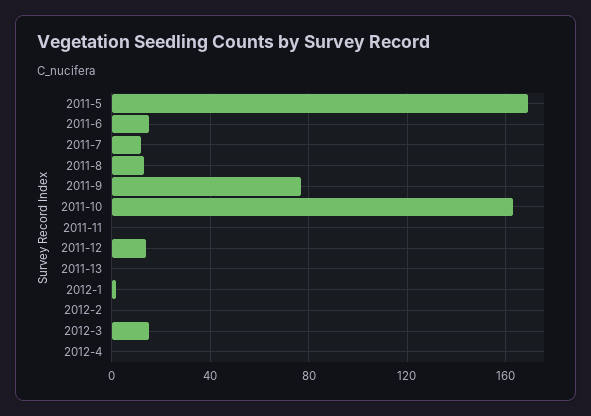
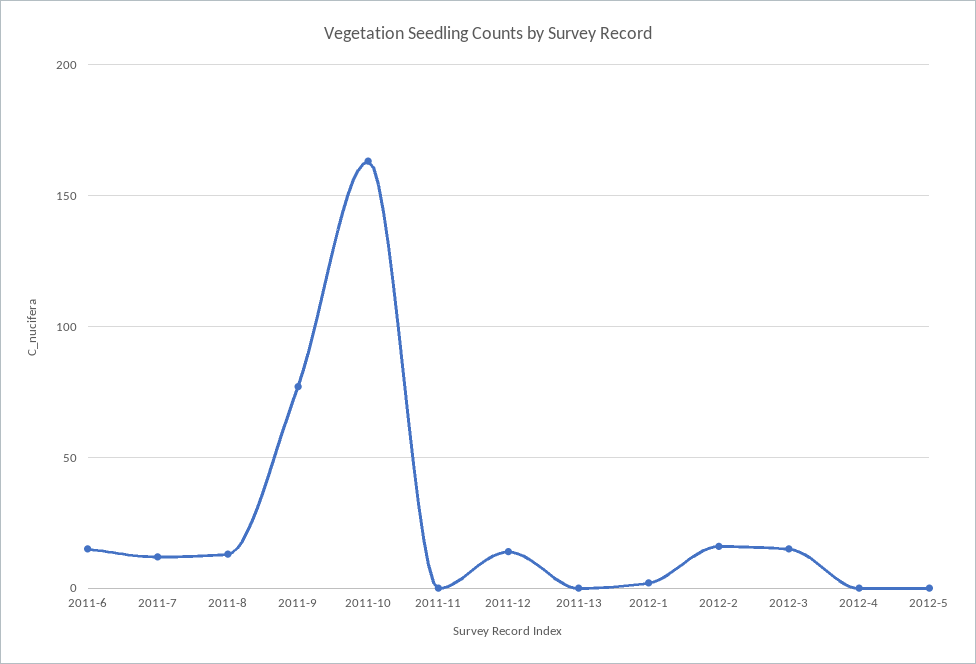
2011-5: 170 -> none
2012-2: 0 -> 15
2012-5: none -> 0

